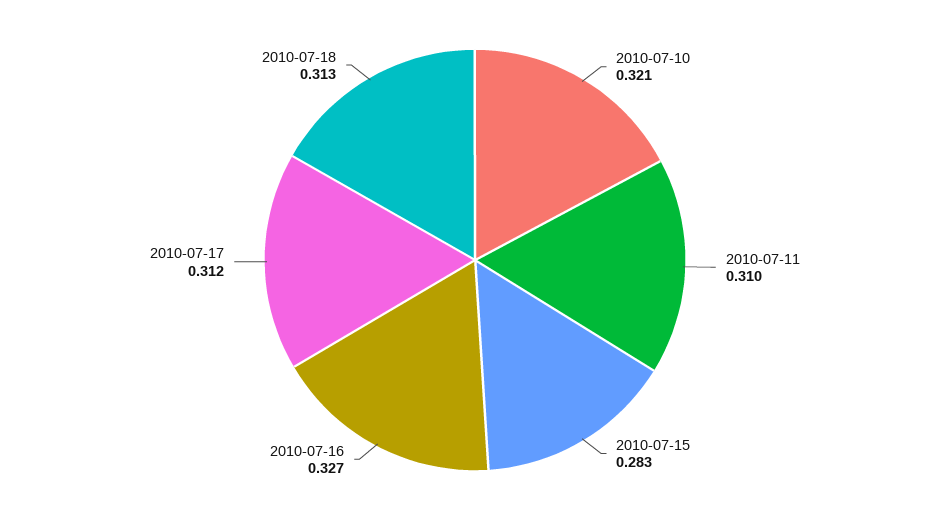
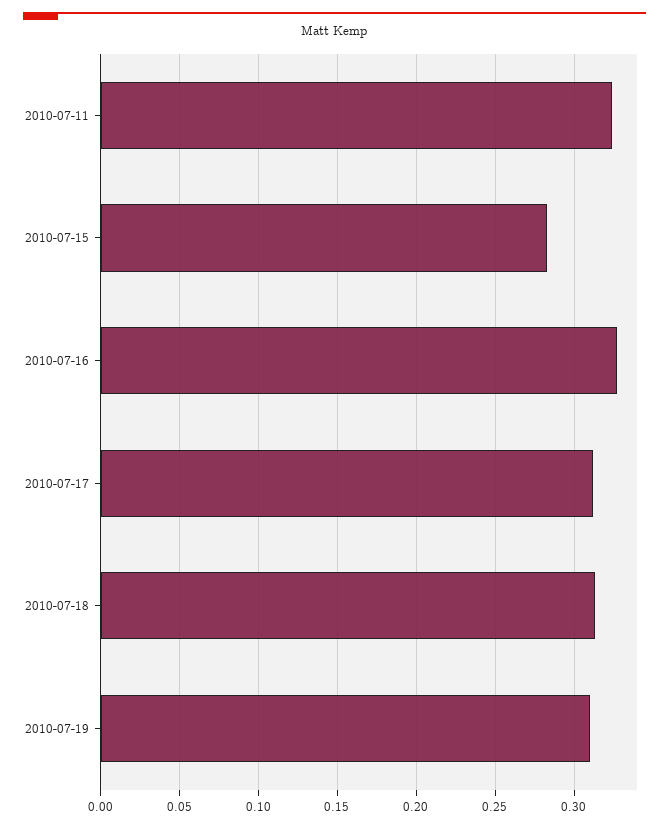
2010-07-10: 0.321 -> none
2010-07-11: 0.31 -> 0.325
2010-07-19: none -> 0.31

